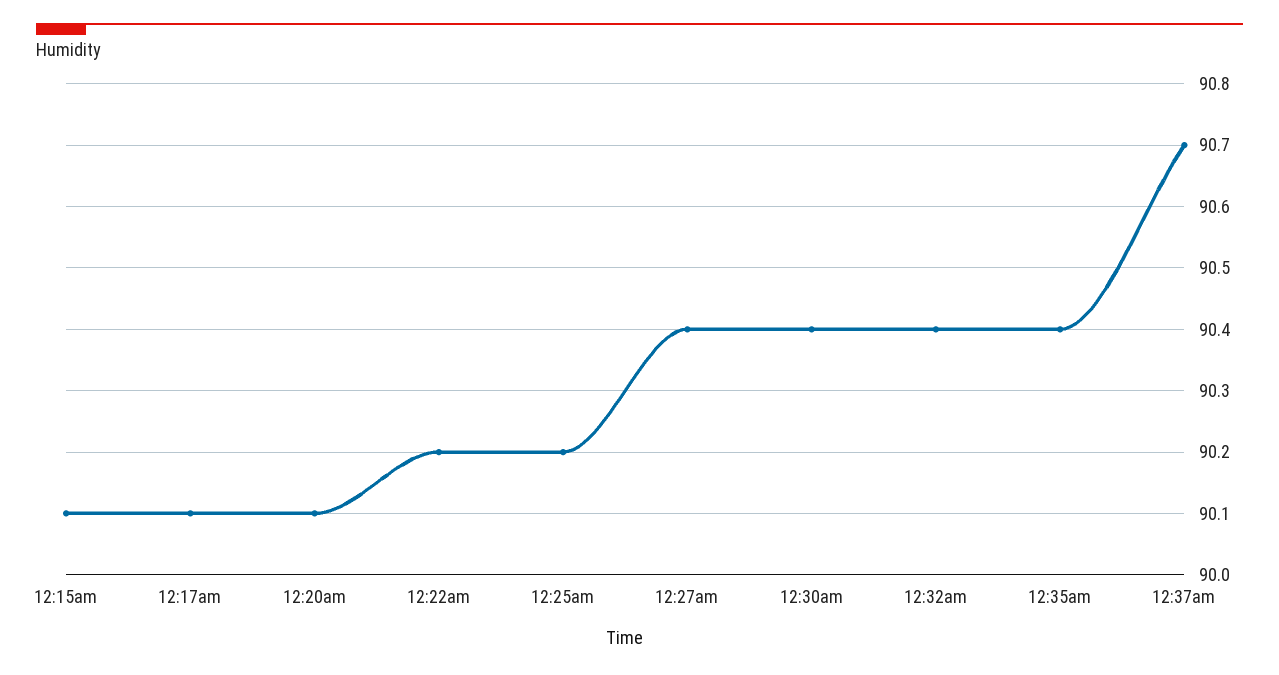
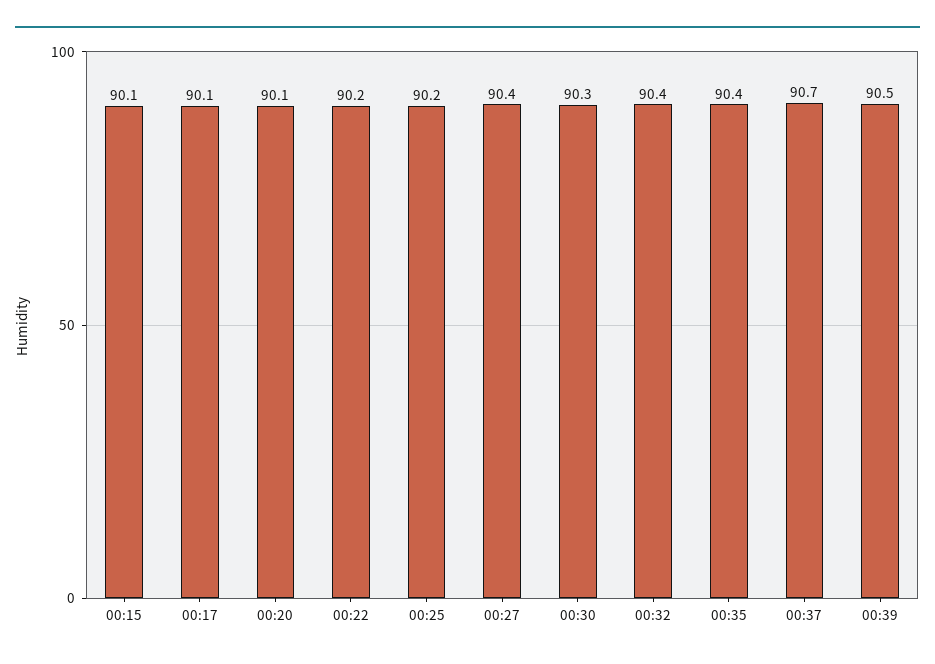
12:30am: 90.4 -> 90.3
00:39: none -> 90.5

